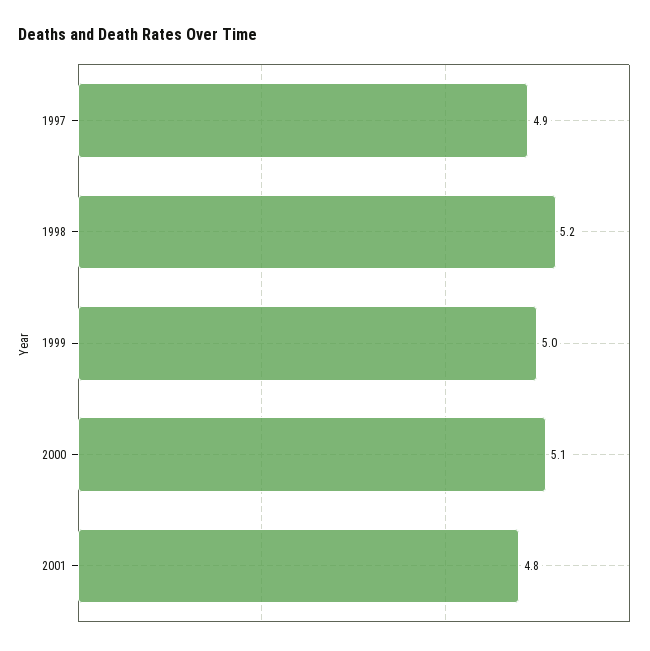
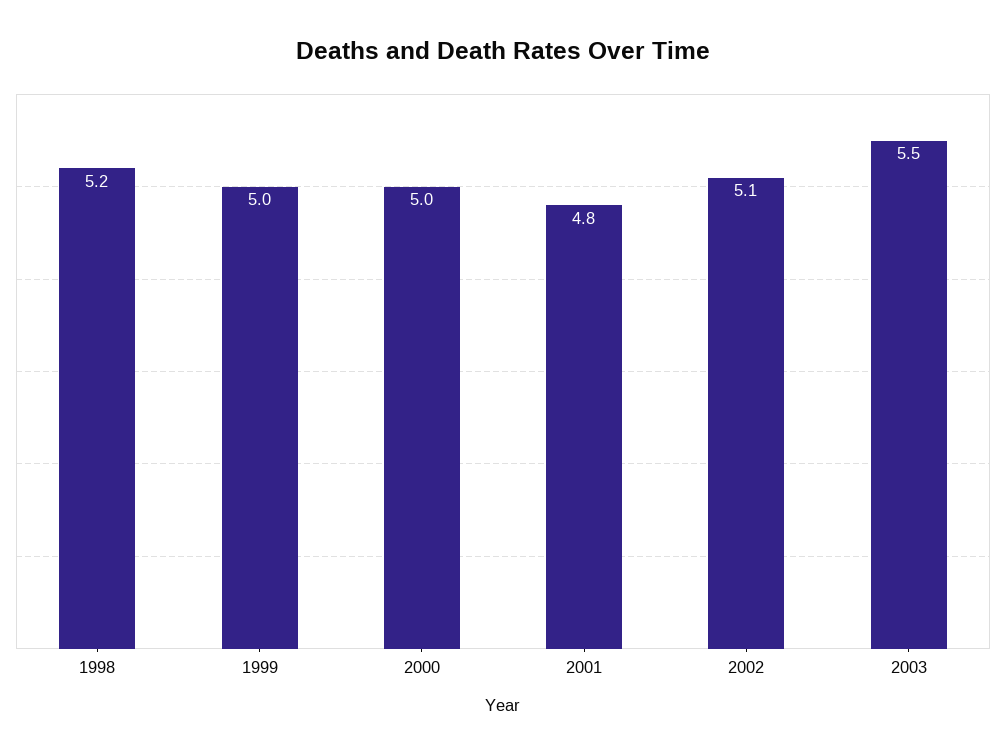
1997: 4.9 -> none
2000: 5.1 -> 5
2002: none -> 5.1
2003: none -> 5.5

